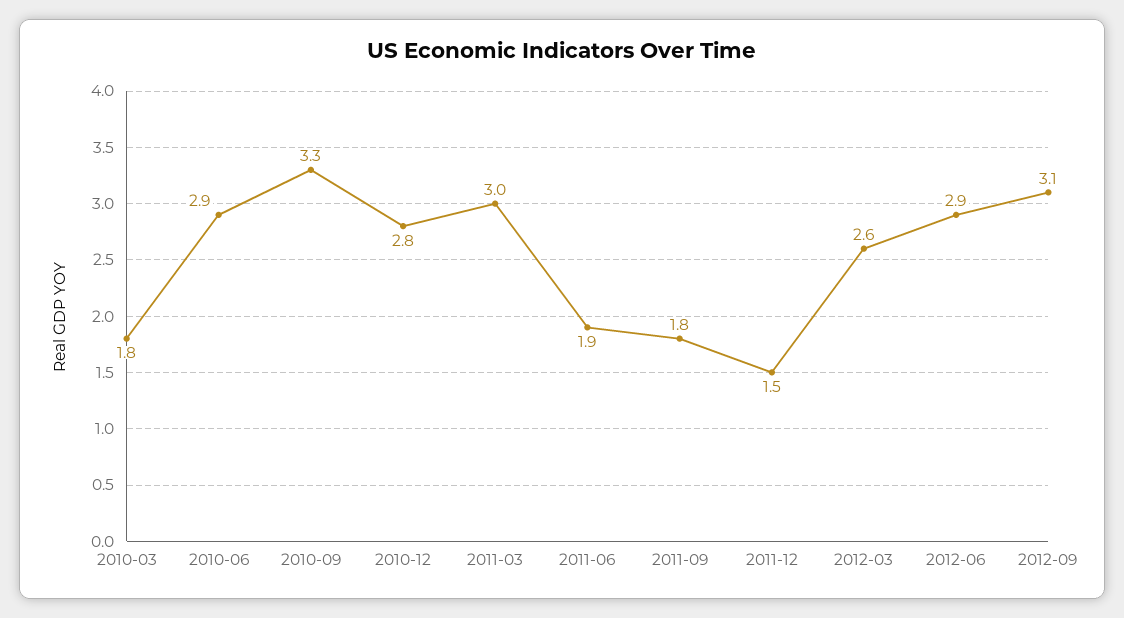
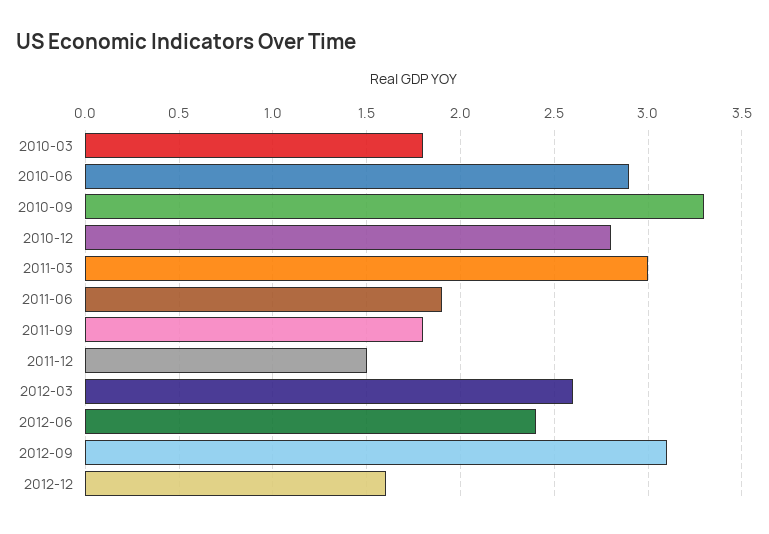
2012-06: 2.9 -> 2.4
2012-12: none -> 1.6

